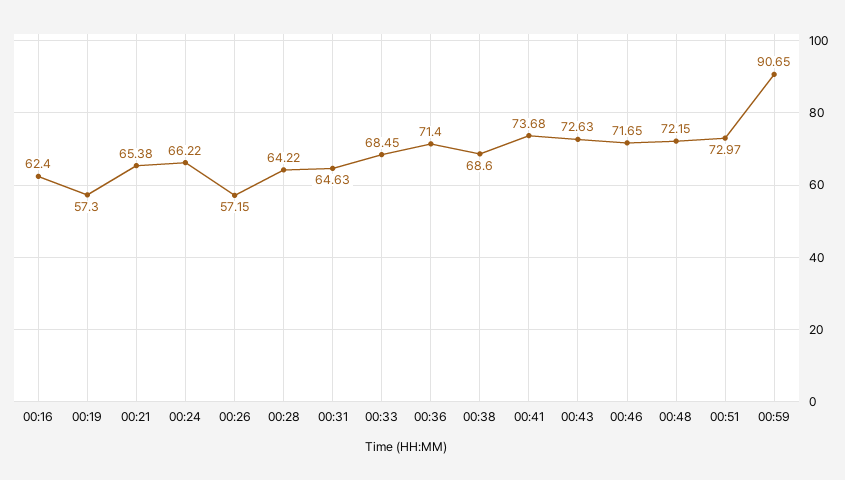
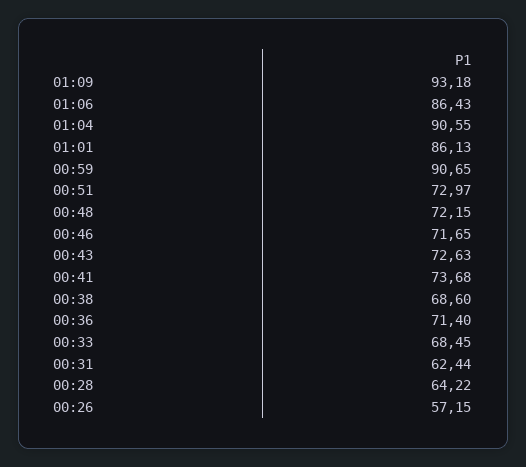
00:16: 62.4 -> none
00:19: 57.3 -> none
00:21: 65.38 -> none
00:24: 66.22 -> none
00:31: 64.63 -> 62.44
01:09: none -> 93.18
01:06: none -> 86.43
01:04: none -> 90.55
01:01: none -> 86.13

